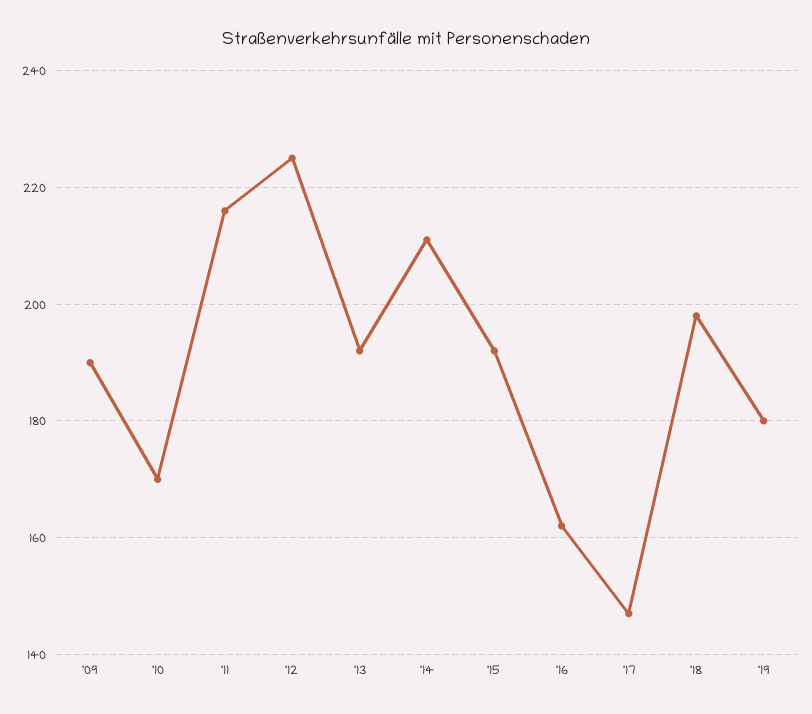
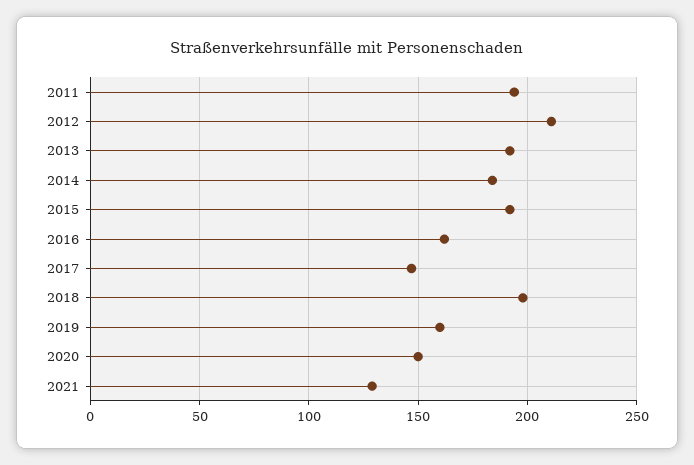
'09: 190 -> none
'10: 170 -> none
'11: 215 -> 195
'12: 225 -> 210
'14: 210 -> 185
'19: 180 -> 160
2020: none -> 150
2021: none -> 130

